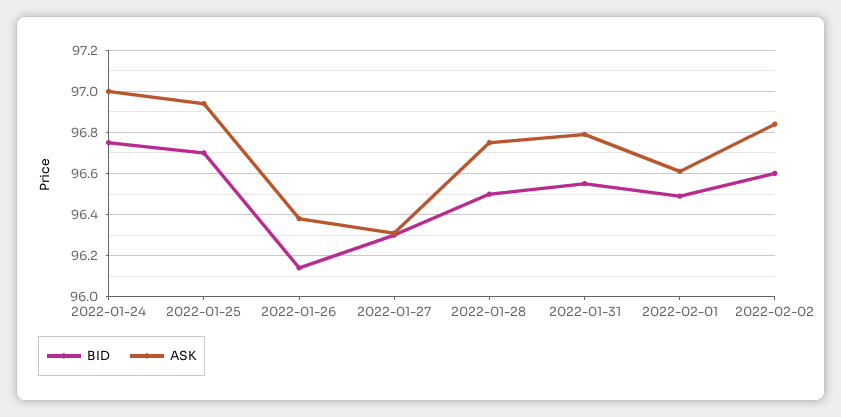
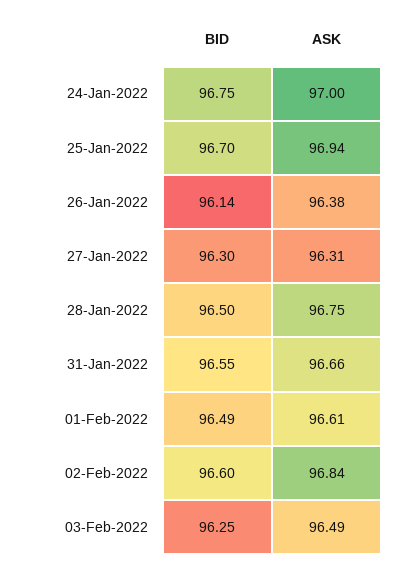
ASK, 2022-01-31: 96.8 -> 96.66
BID, 03-Feb-2022: none -> 96.25
ASK, 03-Feb-2022: none -> 96.49

